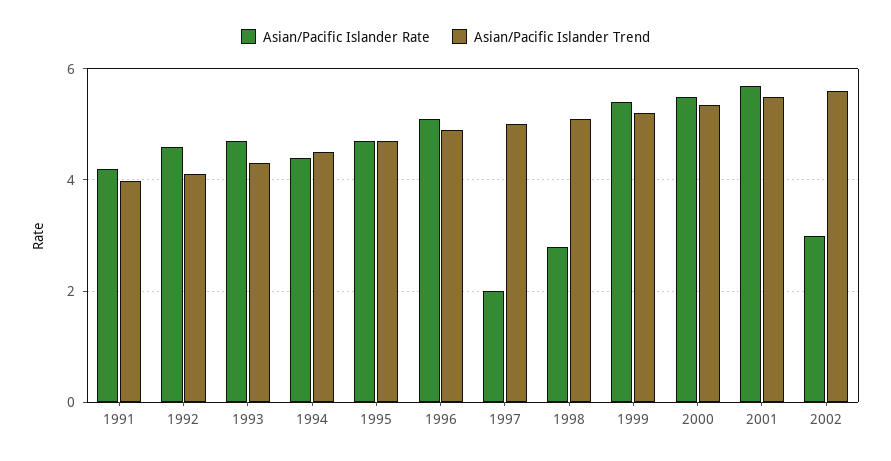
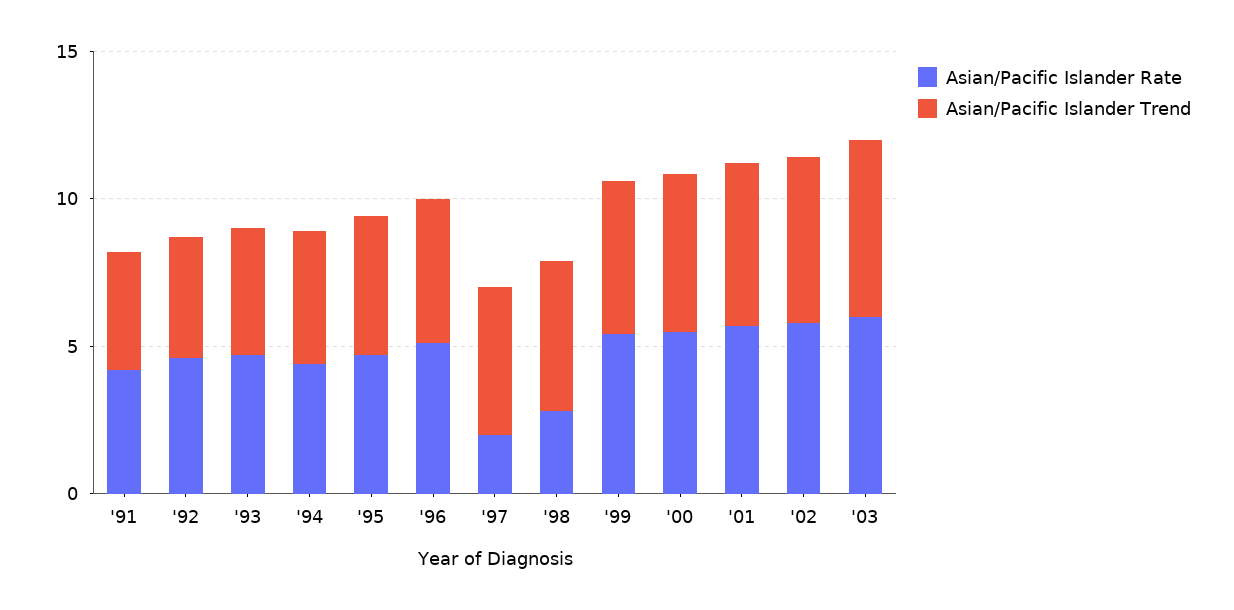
Asian/Pacific Islander Rate, 2002: 3 -> 6
Asian/Pacific Islander Rate, '03: none -> 6
Asian/Pacific Islander Trend, '03: none -> 6

